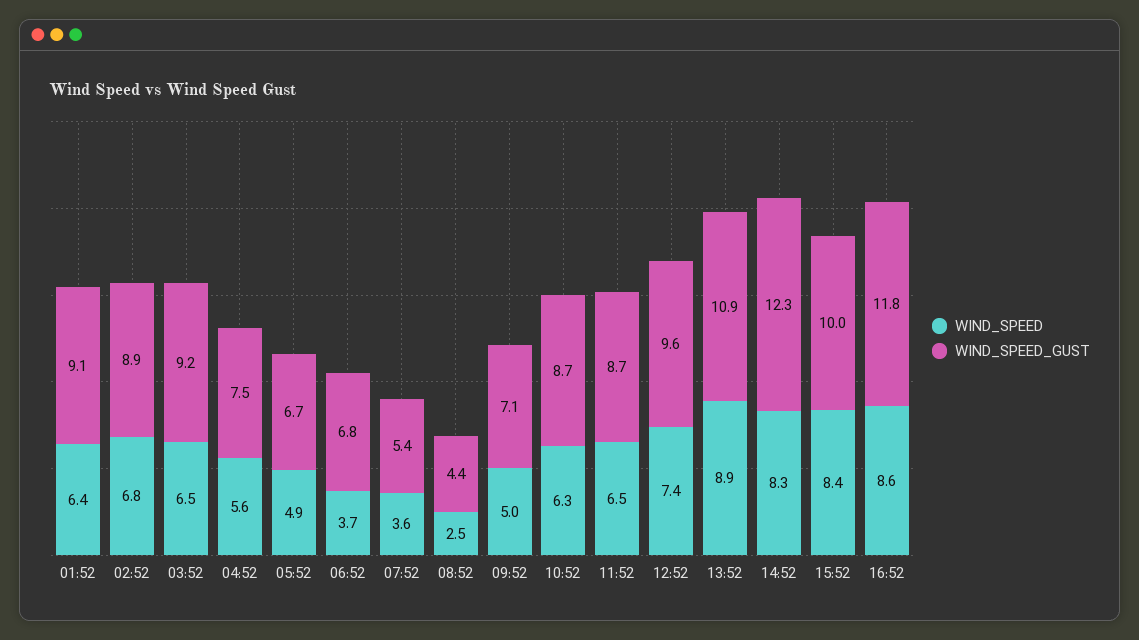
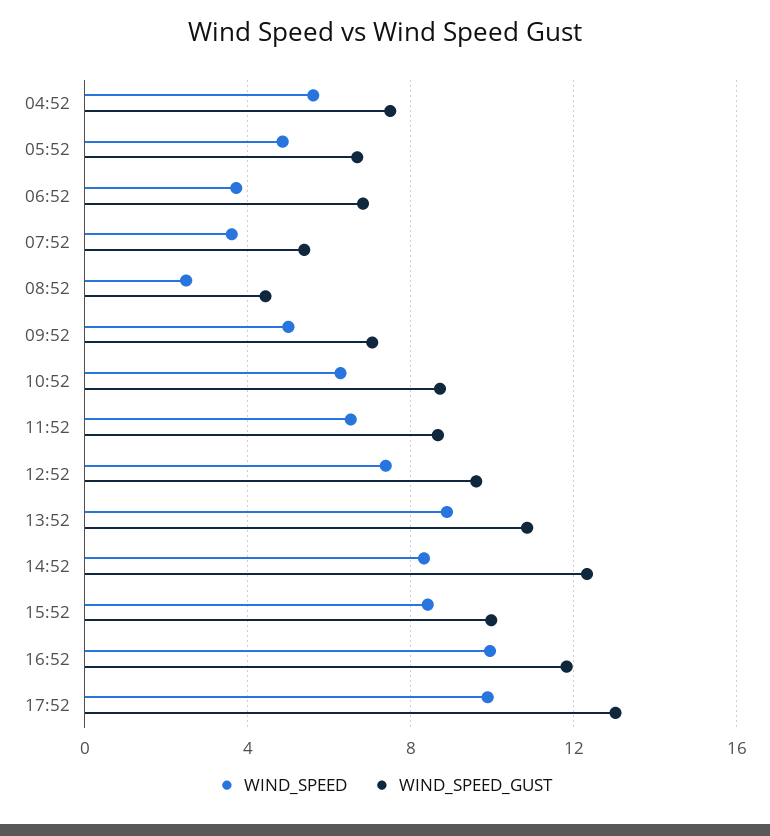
WIND_SPEED, 01:52: 6.4 -> none
WIND_SPEED_GUST, 01:52: 9.1 -> none
WIND_SPEED, 02:52: 6.8 -> none
WIND_SPEED_GUST, 02:52: 8.9 -> none
WIND_SPEED, 03:52: 6.5 -> none
WIND_SPEED_GUST, 03:52: 9.2 -> none
WIND_SPEED, 16:52: 8.6 -> 10
WIND_SPEED, 17:52: none -> 10
WIND_SPEED_GUST, 17:52: none -> 13

